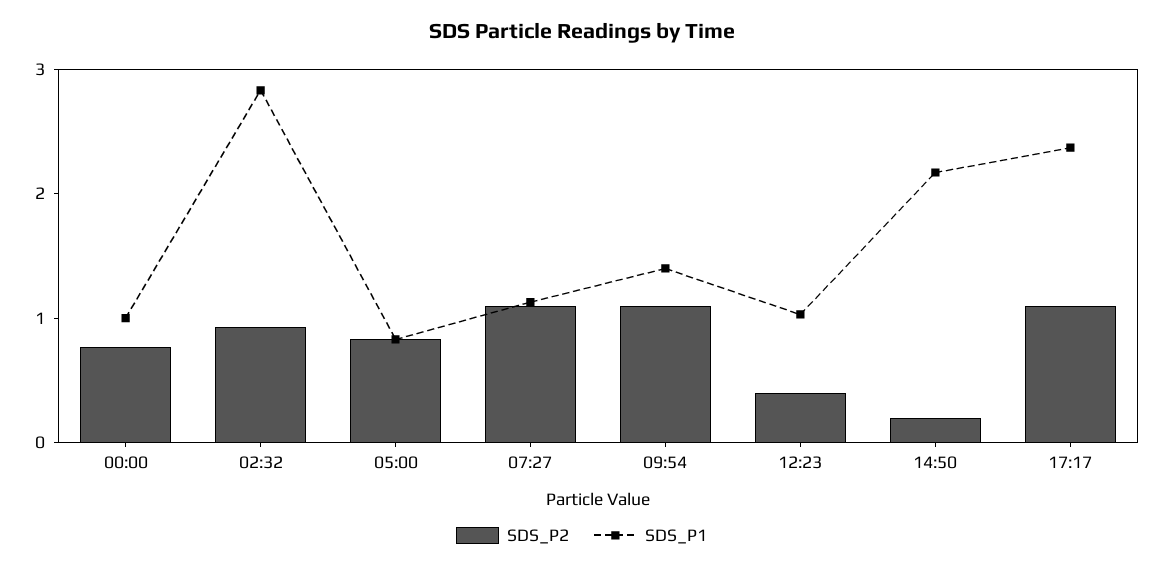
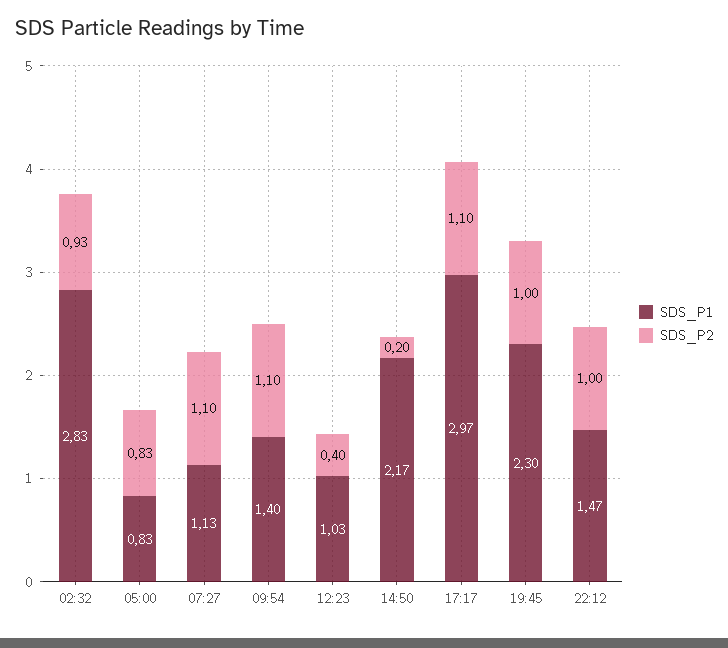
SDS_P2, 00:00: 0.8 -> none
SDS_P1, 00:00: 1 -> none
SDS_P1, 17:17: 2.4 -> 2.97
SDS_P1, 19:45: none -> 2.3
SDS_P2, 19:45: none -> 1
SDS_P1, 22:12: none -> 1.47
SDS_P2, 22:12: none -> 1

